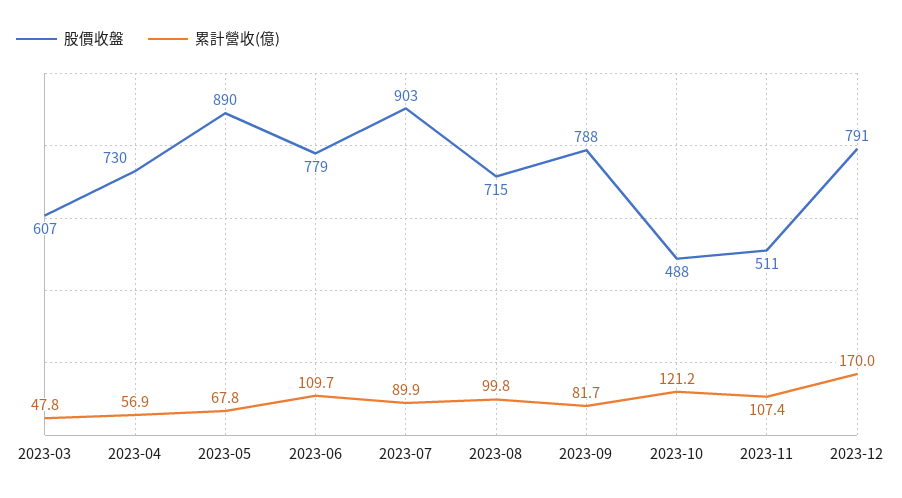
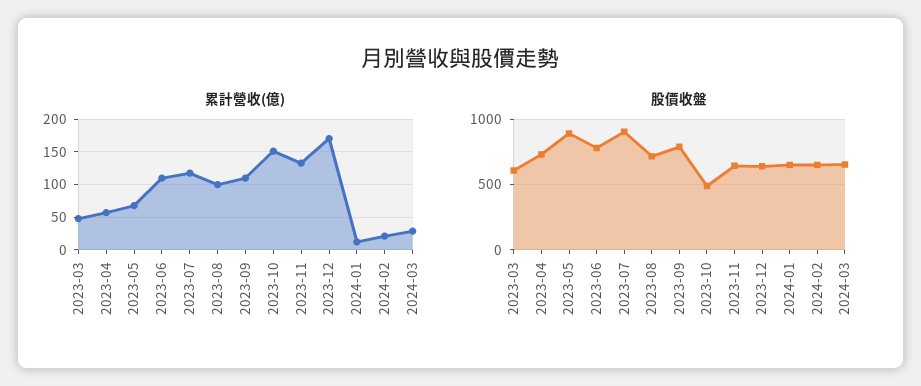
累計營收(億), 2023-07: 89.9 -> 120
累計營收(億), 2023-09: 81.7 -> 110
累計營收(億), 2023-10: 121.2 -> 150
股價收盤, 2023-11: 511 -> 650
累計營收(億), 2023-11: 107.4 -> 130
股價收盤, 2023-12: 791 -> 650
累計營收(億), 2024-01: none -> 10
累計營收(億), 2024-02: none -> 20
累計營收(億), 2024-03: none -> 30
股價收盤, 2024-01: none -> 650
股價收盤, 2024-02: none -> 650
股價收盤, 2024-03: none -> 650

